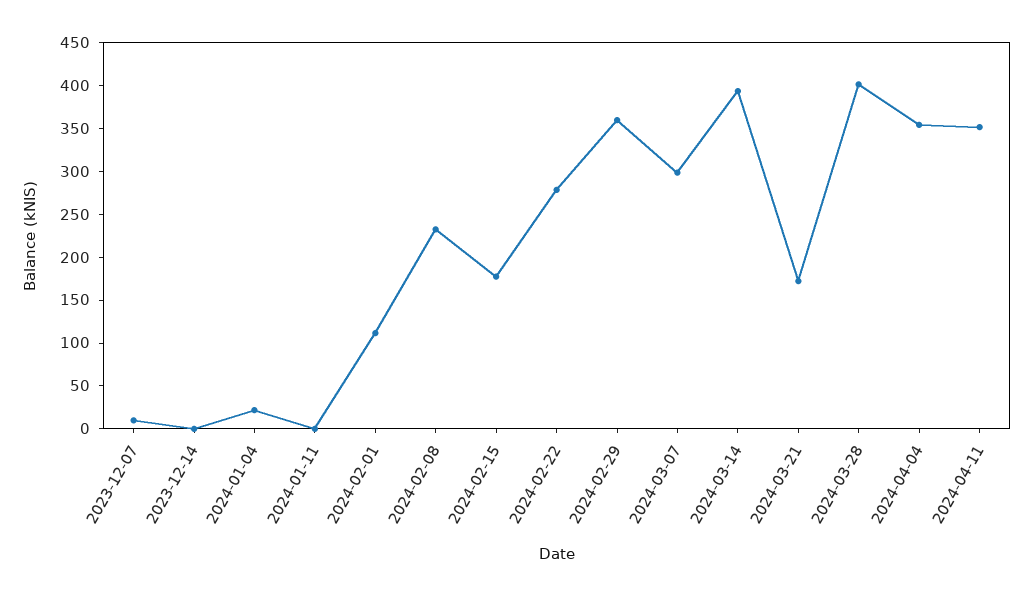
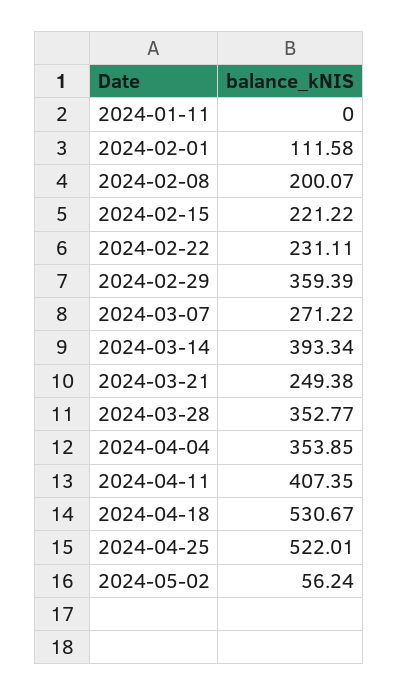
2023-12-07: 10 -> none
2023-12-14: 0 -> none
2024-01-04: 20 -> none
2024-02-08: 230 -> 200.07
2024-02-15: 180 -> 221.22
2024-02-22: 280 -> 231.11
2024-03-07: 300 -> 271.22
2024-03-21: 170 -> 249.38
2024-03-28: 400 -> 352.77
2024-04-11: 350 -> 407.35
2024-04-18: none -> 530.67
2024-04-25: none -> 522.01
2024-05-02: none -> 56.24

